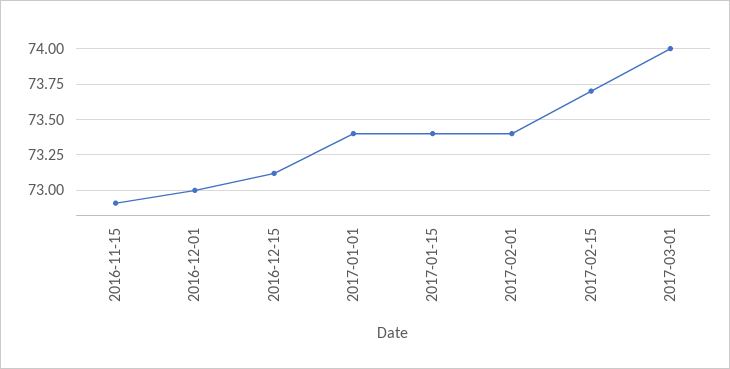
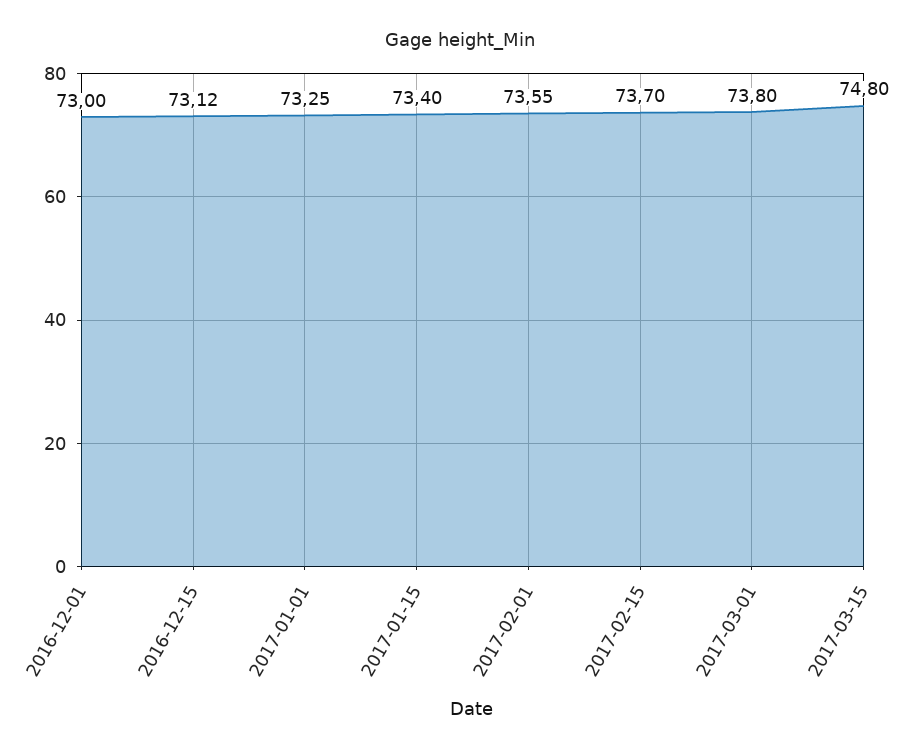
2016-11-15: 72.9 -> none
2017-01-01: 73.4 -> 73.25
2017-02-01: 73.4 -> 73.55
2017-03-01: 74 -> 73.8
2017-03-15: none -> 74.8

